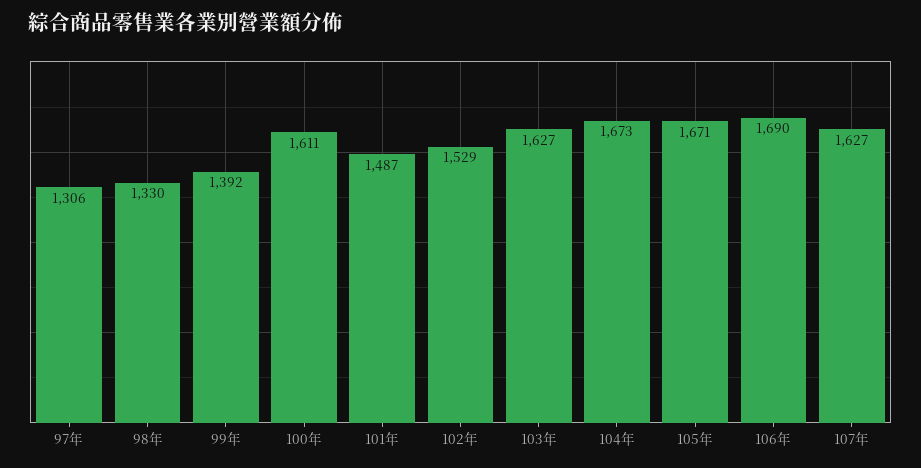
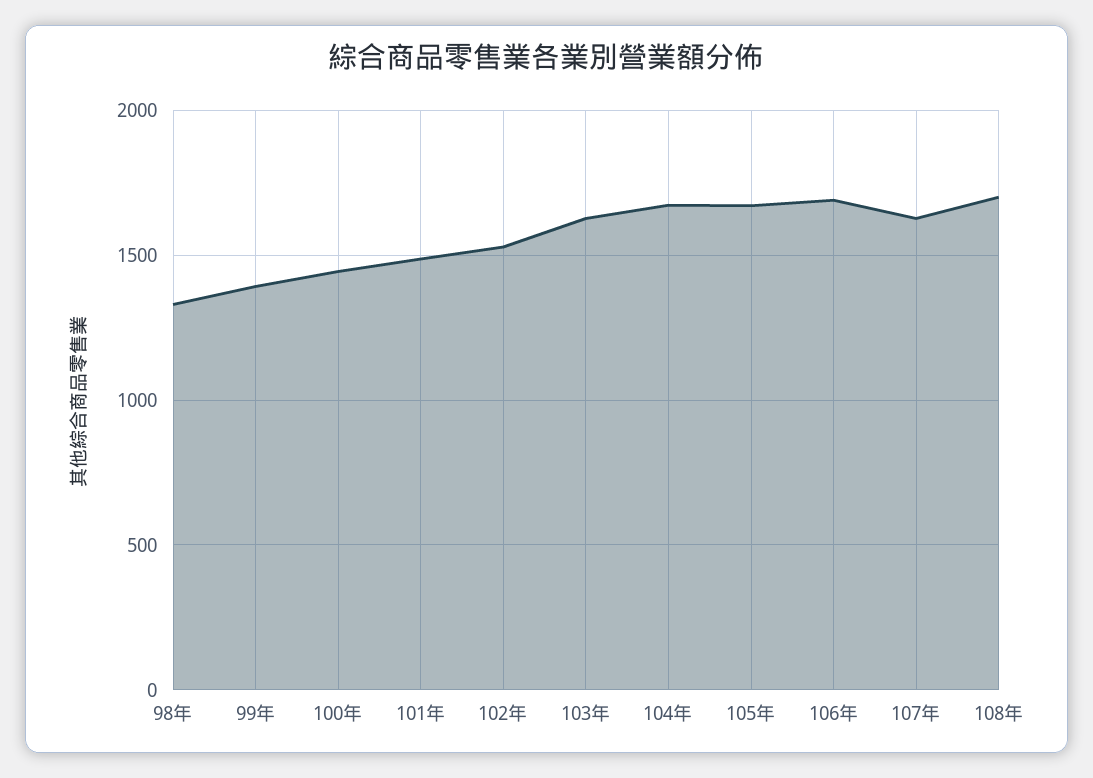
97年: 1306 -> none
100年: 1611 -> 1450
108年: none -> 1700

